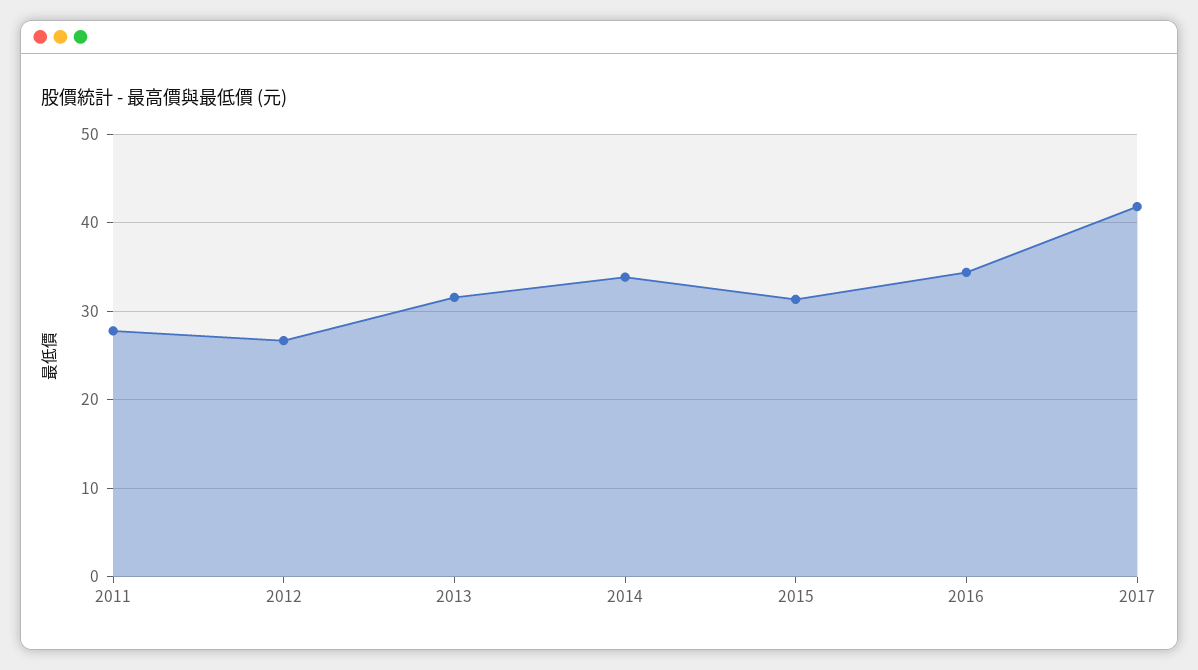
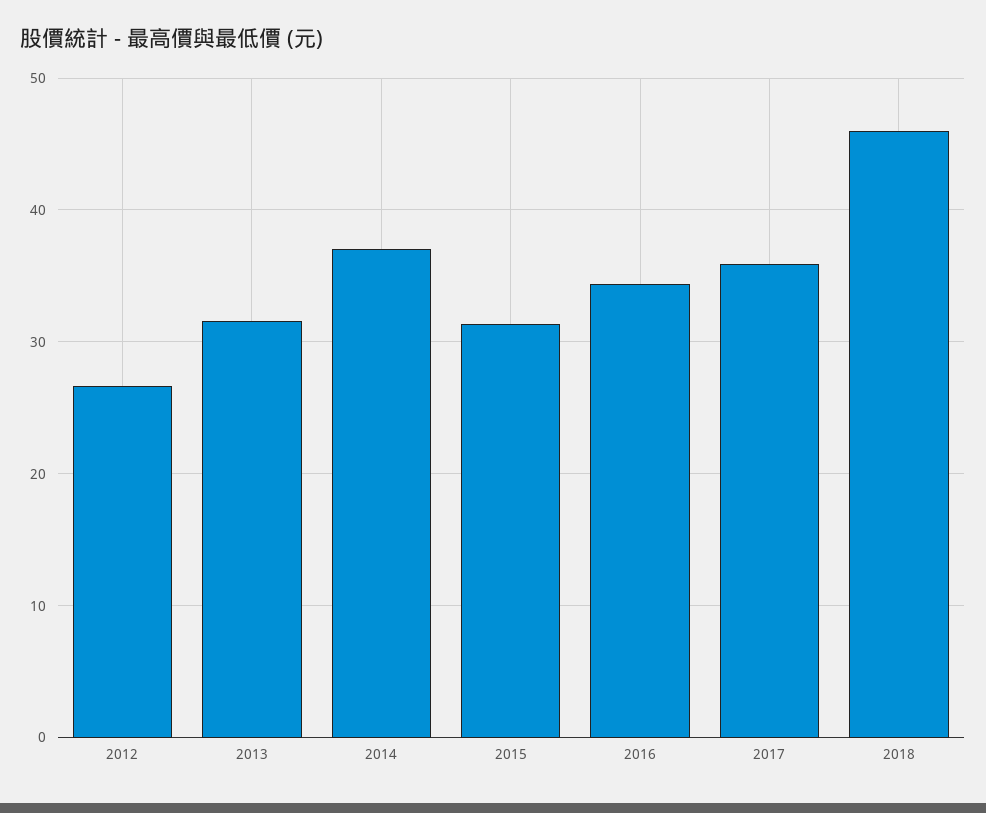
2011: 28 -> none
2014: 34 -> 37
2017: 42 -> 36
2018: none -> 46

